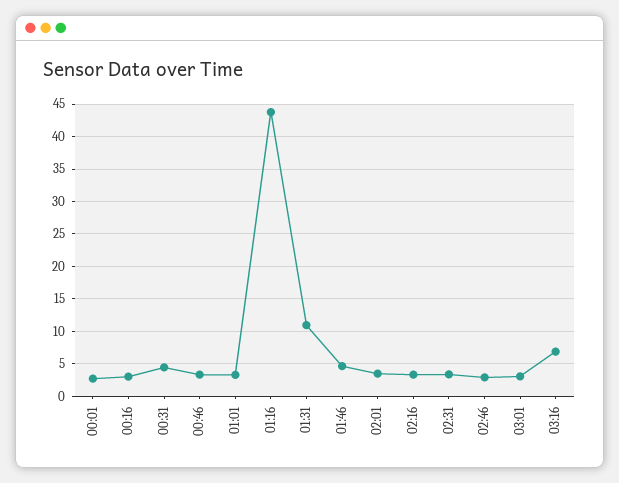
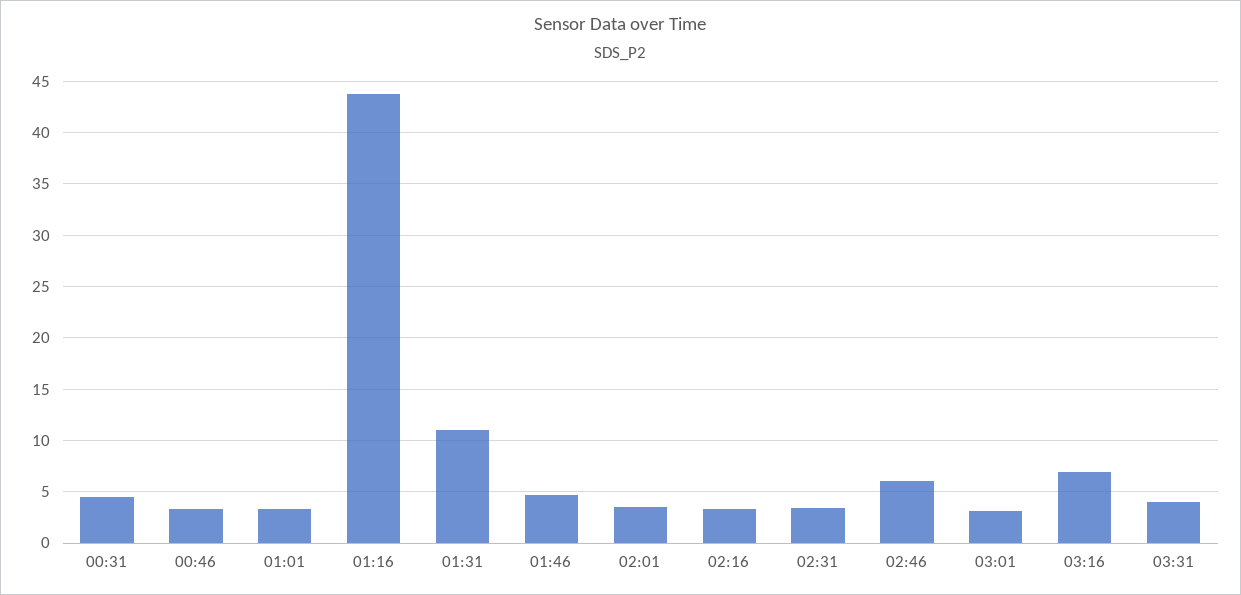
00:01: 3 -> none
00:16: 3 -> none
02:46: 3 -> 6
03:31: none -> 4

